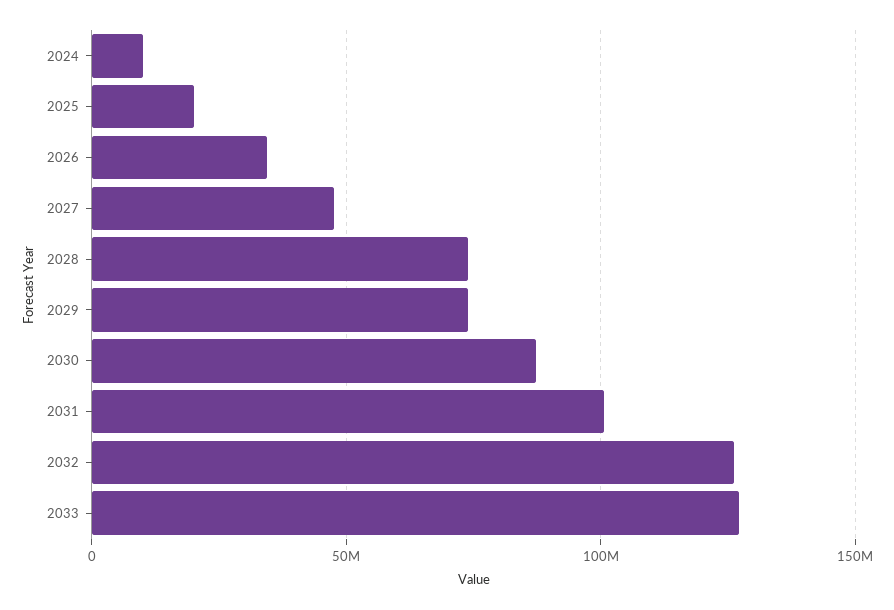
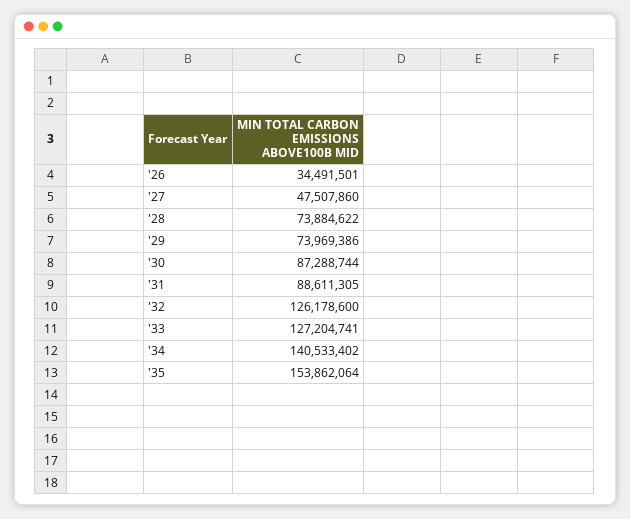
2024: 10000000 -> none
2025: 20000000 -> none
2031: 100000000 -> 88611305
'34: none -> 140533402
'35: none -> 153862064

